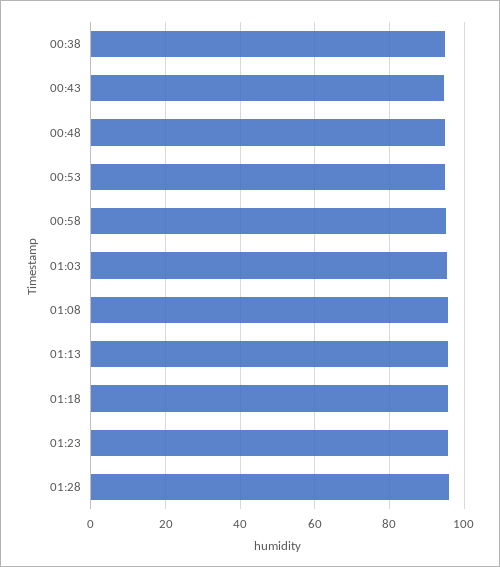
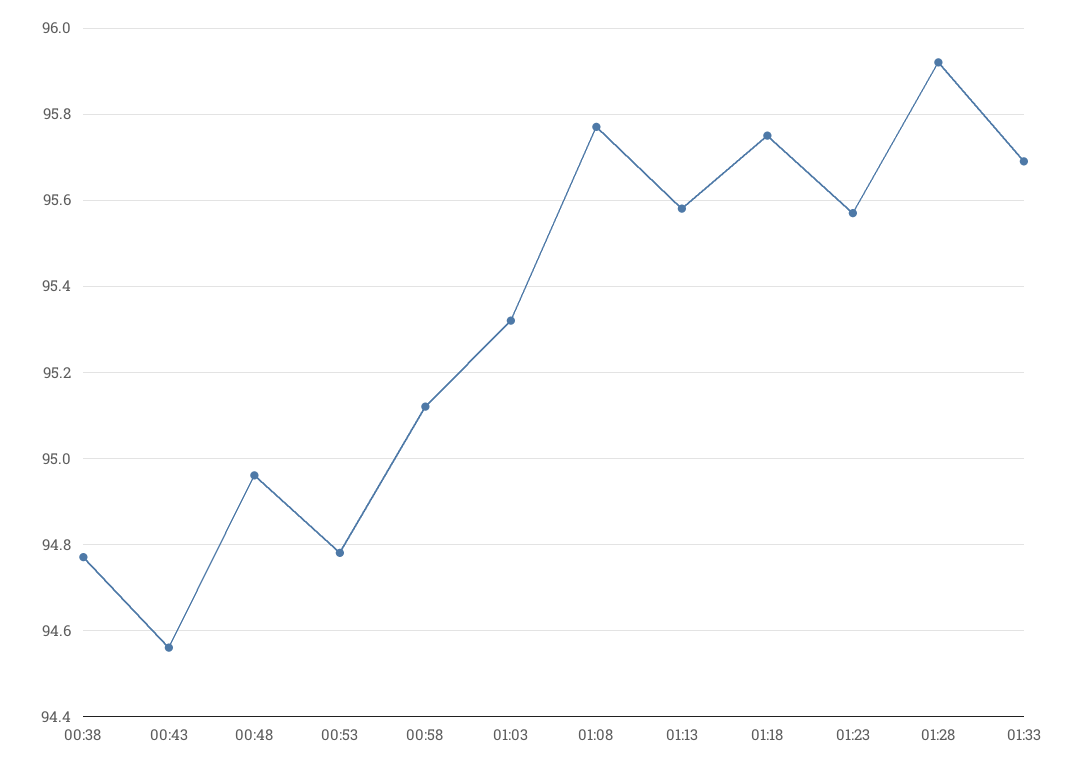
01:33: none -> 95.7

